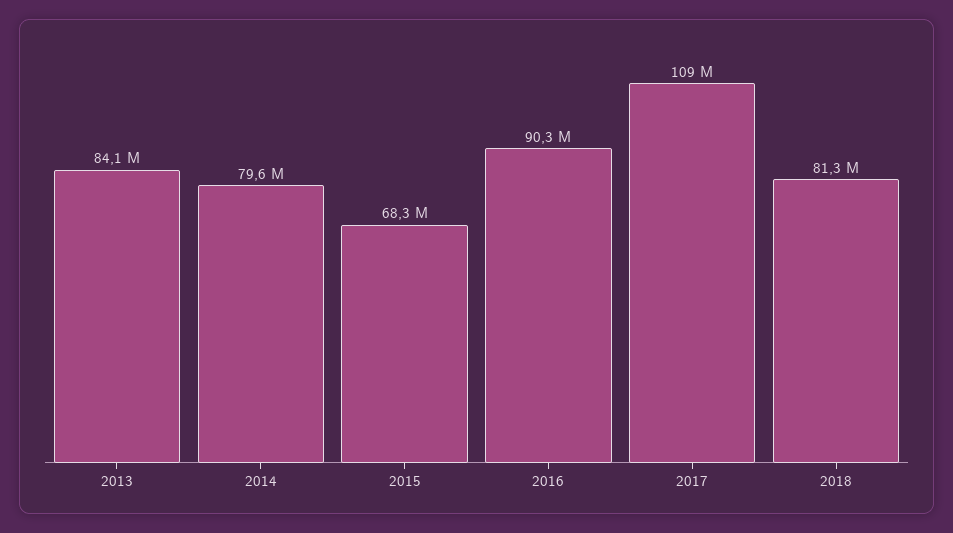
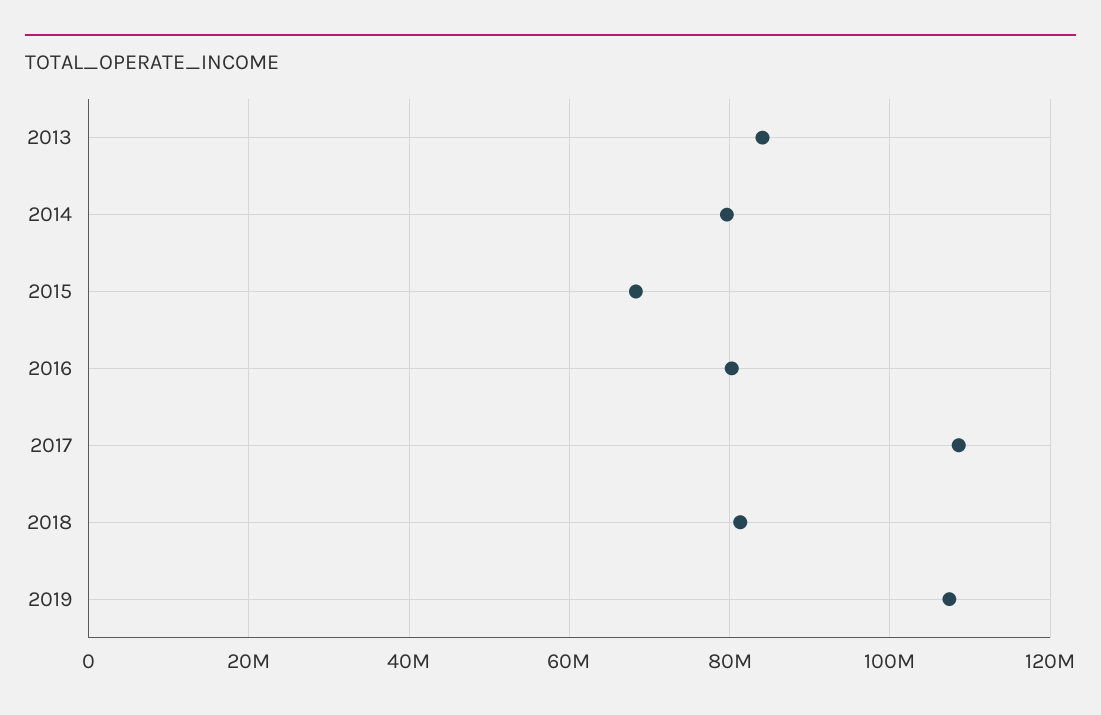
2016: 90300000 -> 80000000
2019: none -> 108000000

